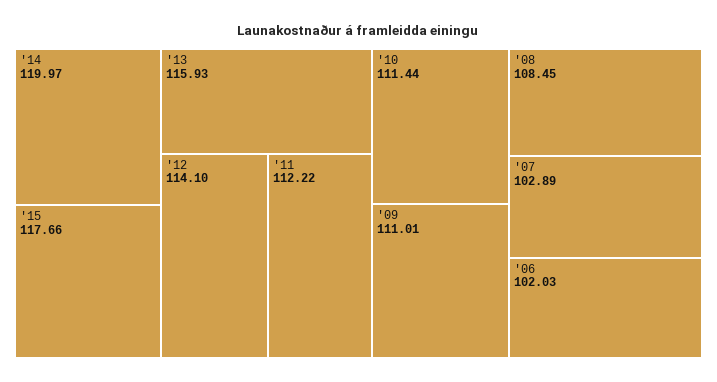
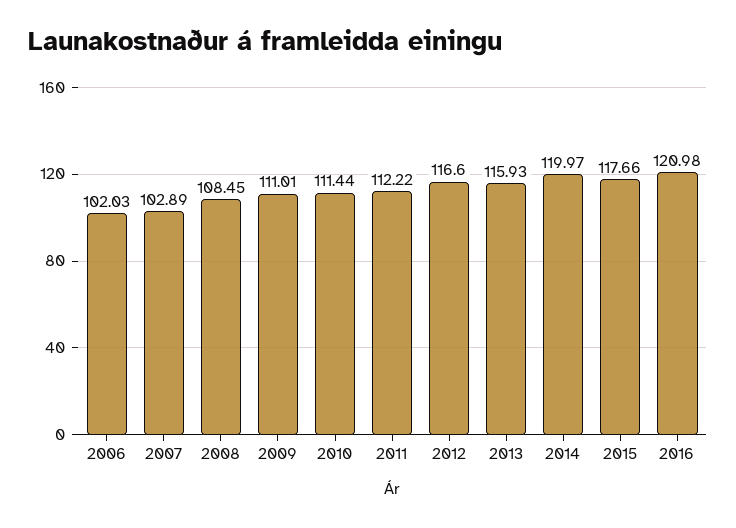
'12: 114.1 -> 116.6
2016: none -> 120.98

